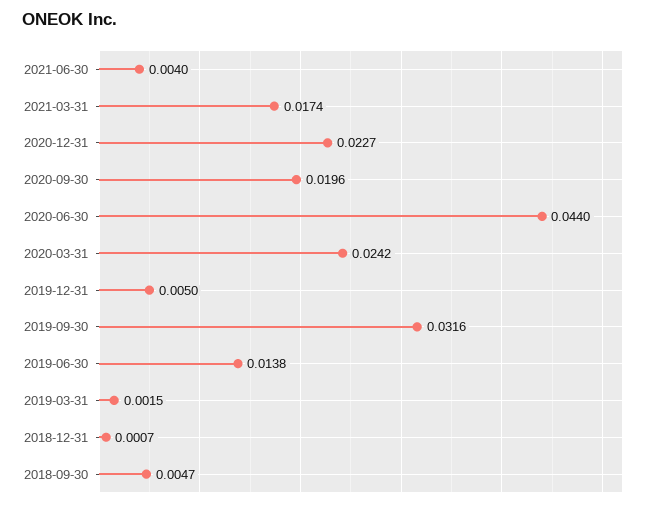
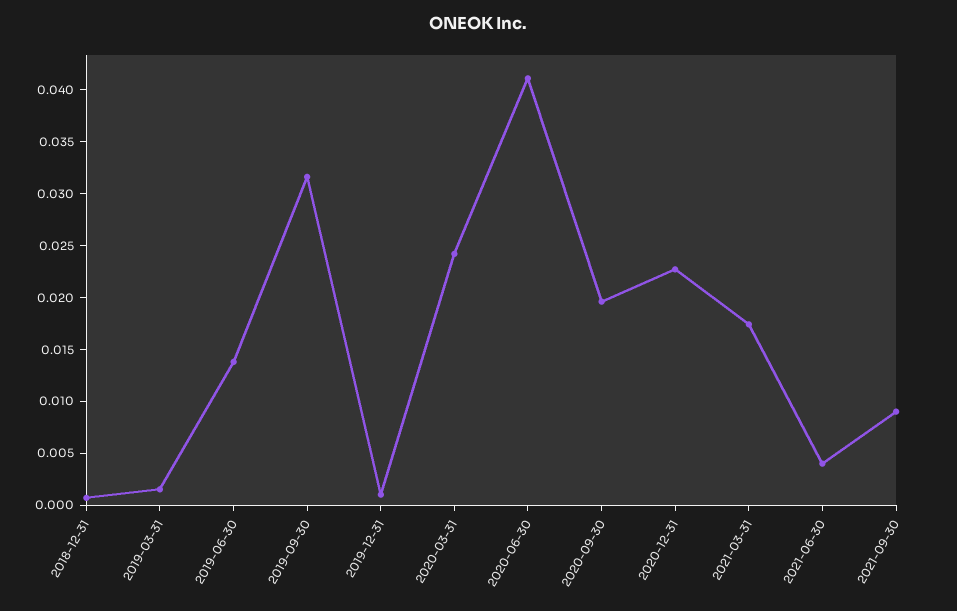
2020-06-30: 0.044 -> 0.041
2019-12-31: 0.005 -> 0.001
2018-09-30: 0.0047 -> none
2021-09-30: none -> 0.009

